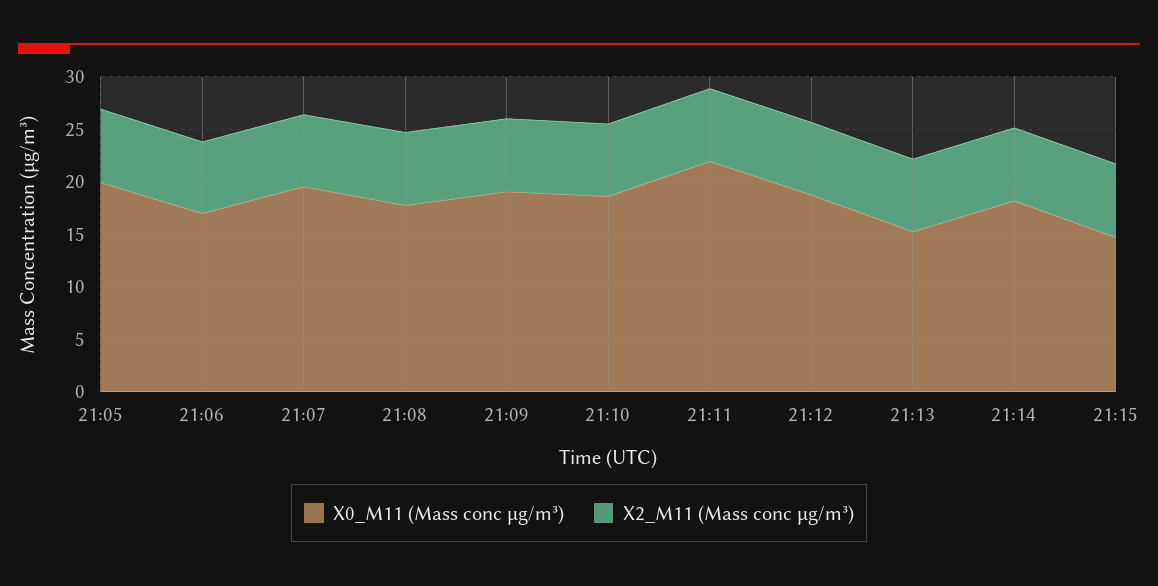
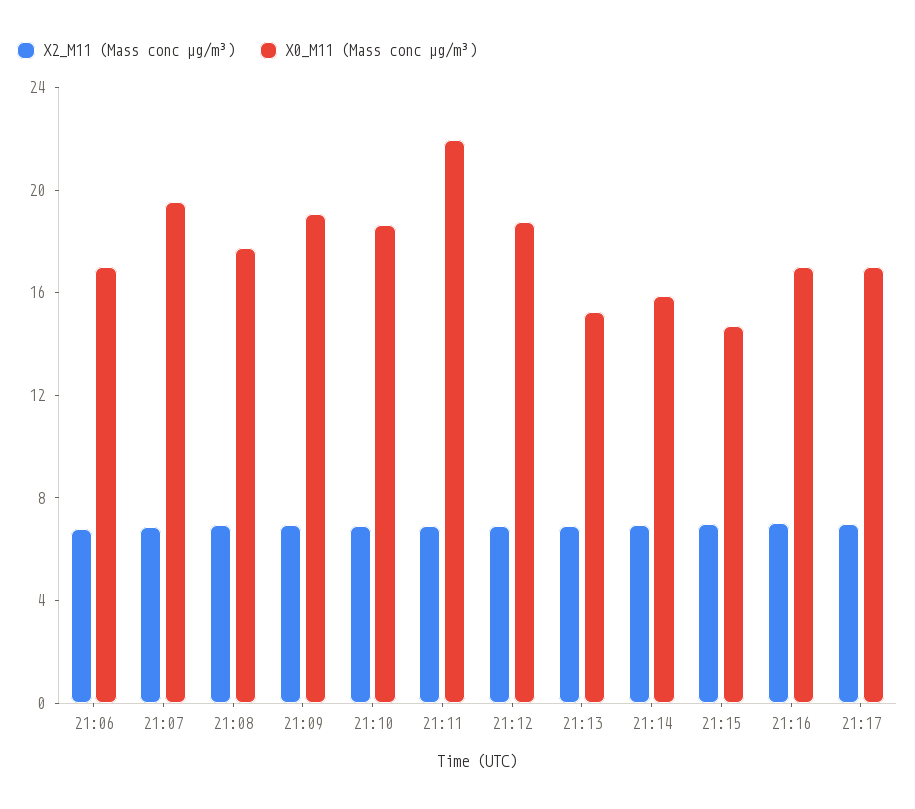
X0_M11 (Mass conc μg/m³), 21:05: 20 -> none
X2_M11 (Mass conc μg/m³), 21:05: 7 -> none
X0_M11 (Mass conc μg/m³), 21:14: 18 -> 16
X2_M11 (Mass conc μg/m³), 21:16: none -> 7
X0_M11 (Mass conc μg/m³), 21:16: none -> 17
X2_M11 (Mass conc μg/m³), 21:17: none -> 7
X0_M11 (Mass conc μg/m³), 21:17: none -> 17

